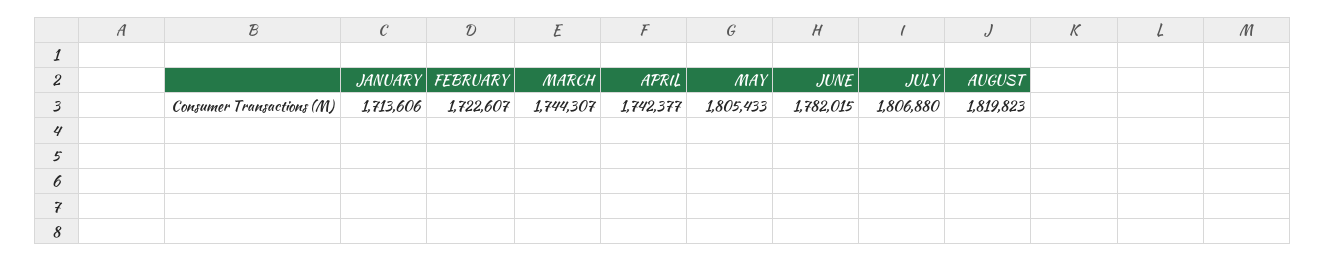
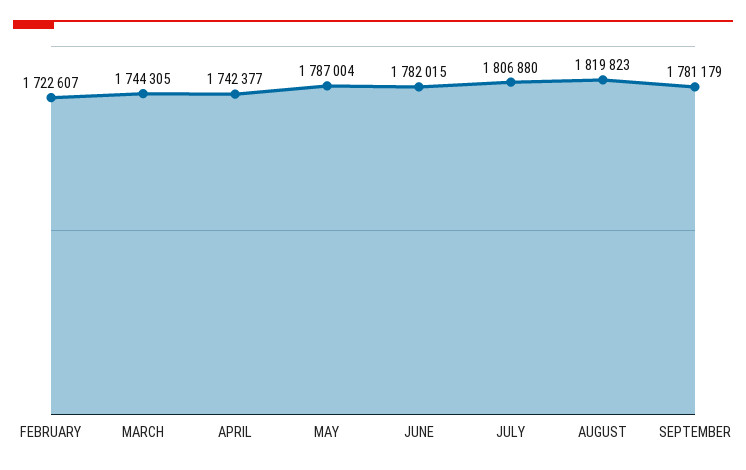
JANUARY: 1713606 -> none
MARCH: 1744307 -> 1744305
MAY: 1805433 -> 1787004
SEPTEMBER: none -> 1781179

